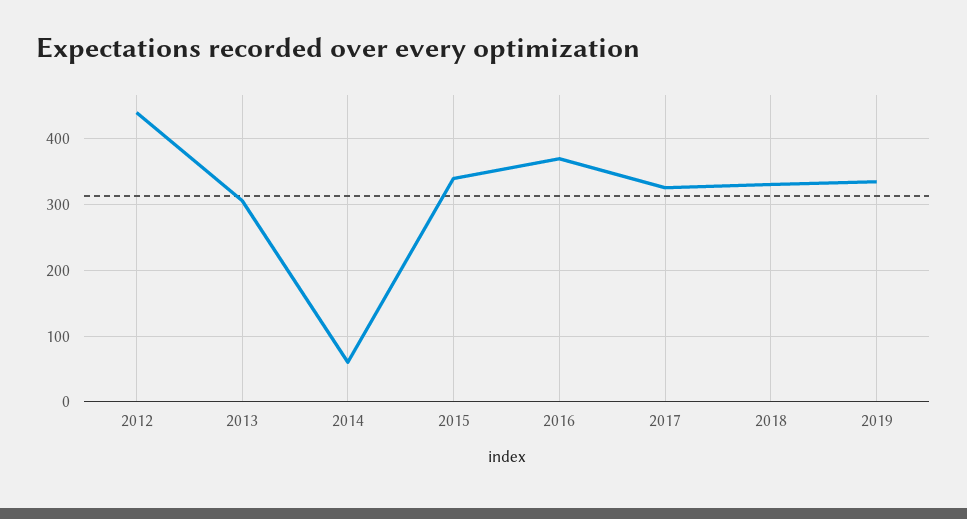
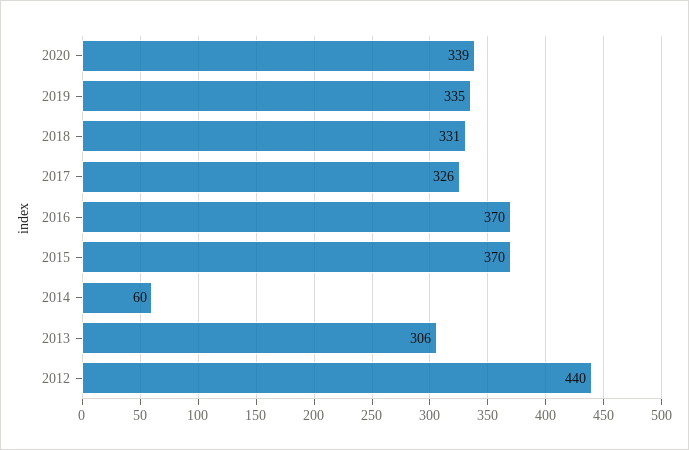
2015: 340 -> 370
2020: none -> 339

